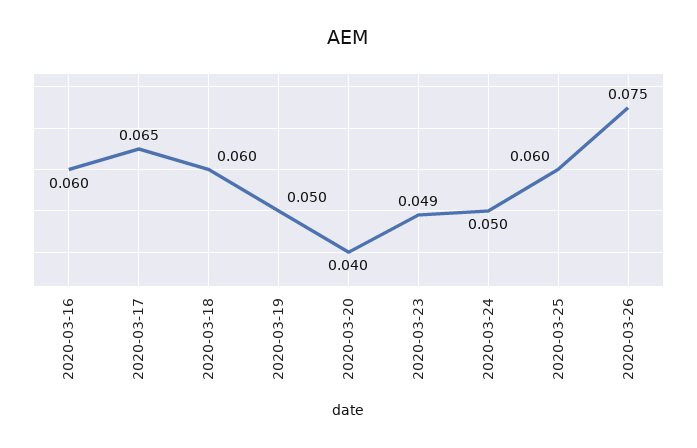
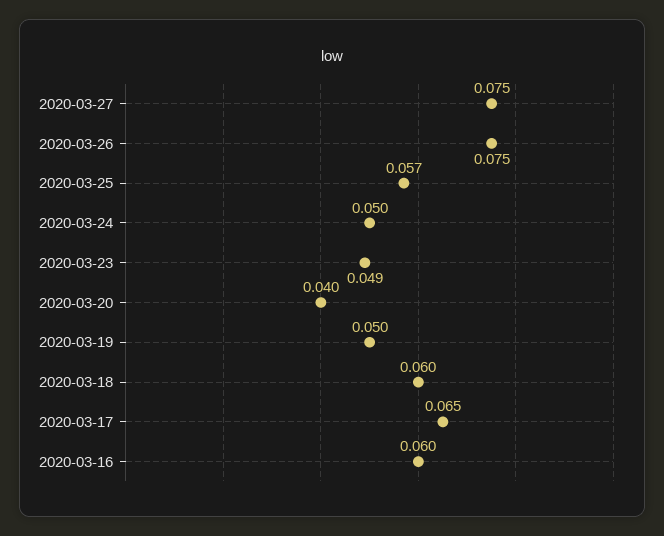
2020-03-25: 0.06 -> 0.057
2020-03-27: none -> 0.075

